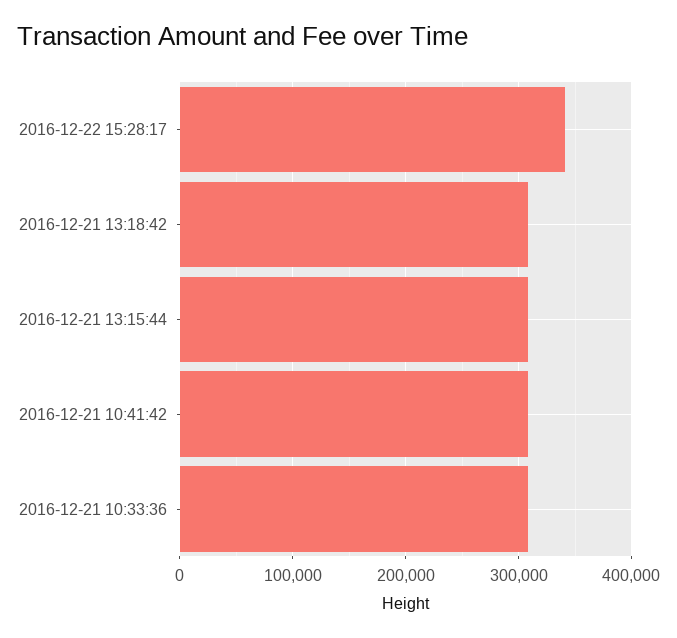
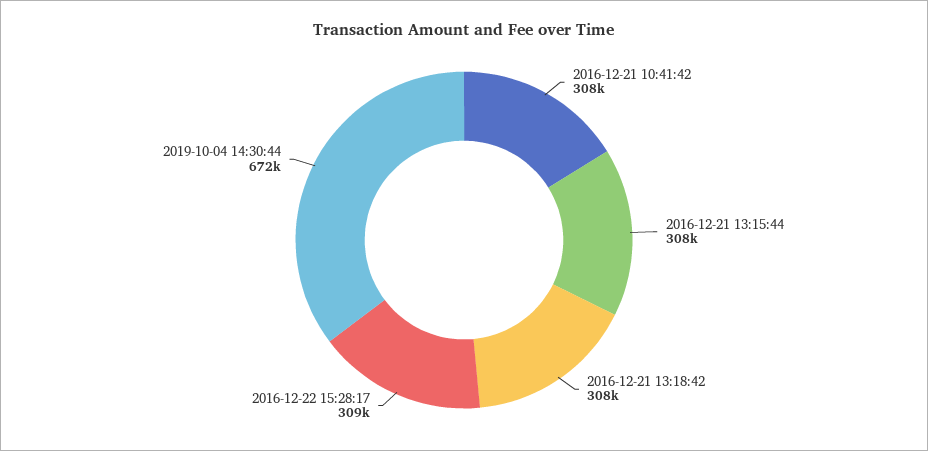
2016-12-22 15:28:17: 340000 -> 309000
2016-12-21 10:33:36: 310000 -> none
2019-10-04 14:30:44: none -> 672000

